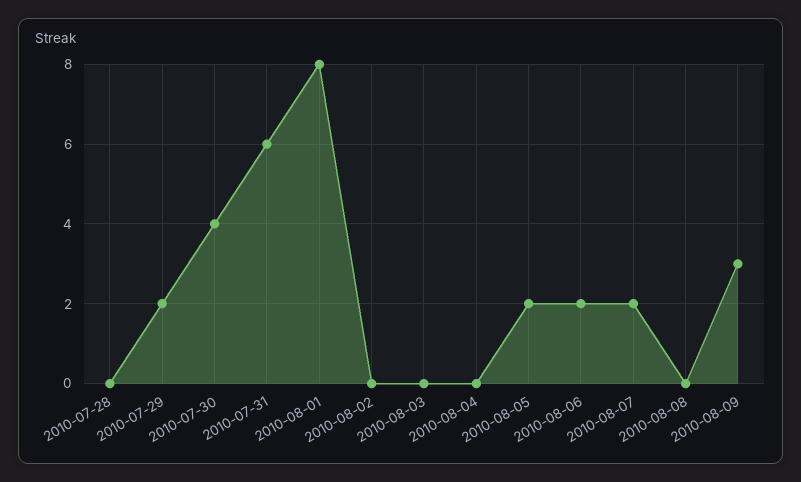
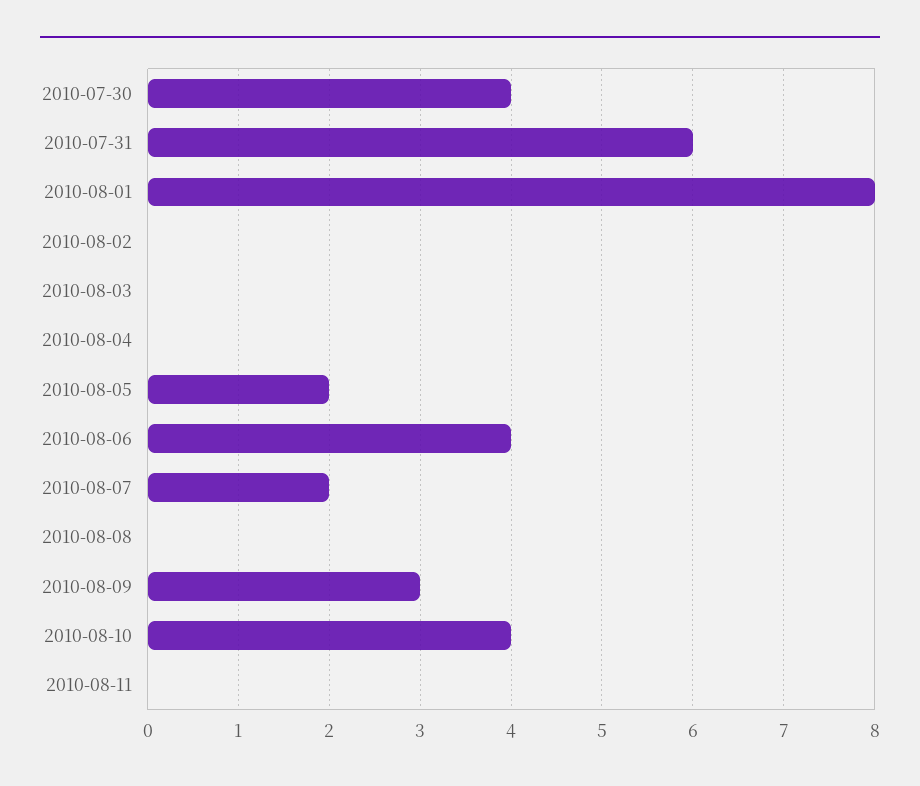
2010-07-28: 0 -> none
2010-07-29: 2 -> none
2010-08-06: 2 -> 4
2010-08-10: none -> 4
2010-08-11: none -> 0

